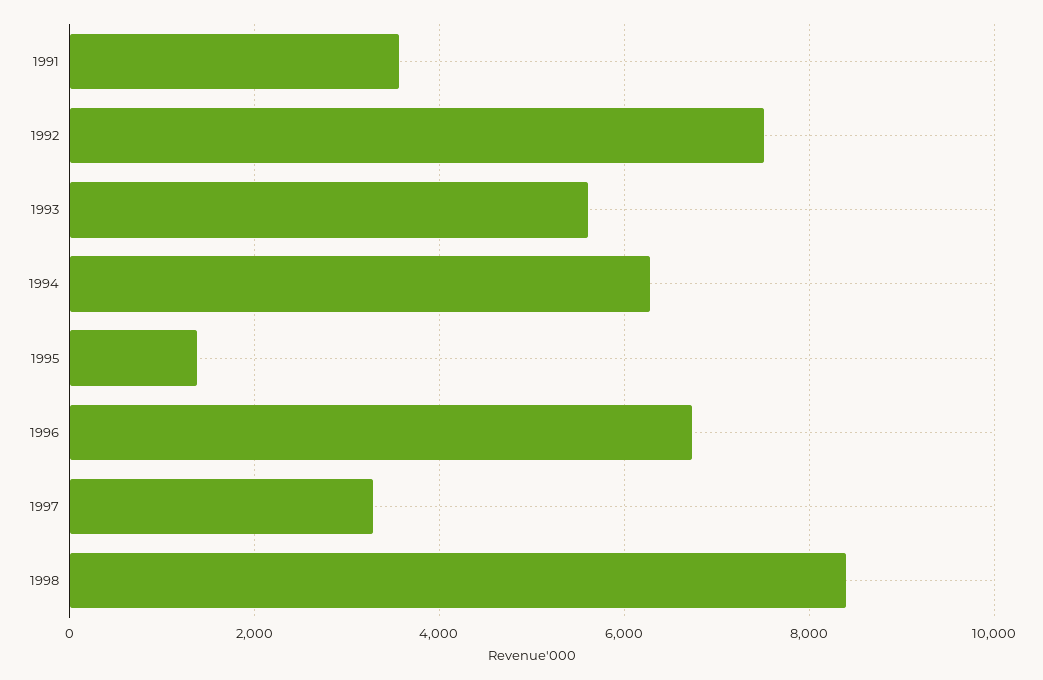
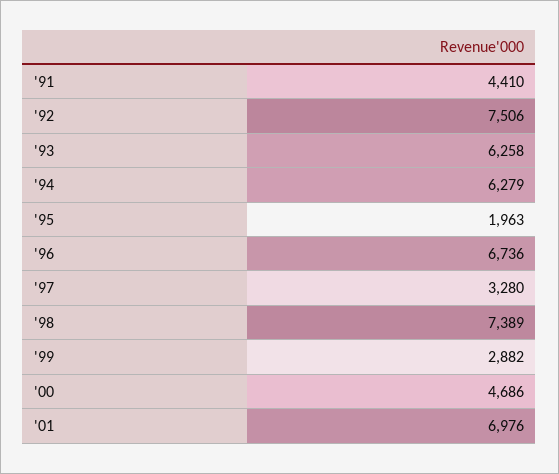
1991: 3600 -> 4410
1993: 5600 -> 6258
1995: 1400 -> 1963
1998: 8400 -> 7389
'99: none -> 2882
'00: none -> 4686
'01: none -> 6976

